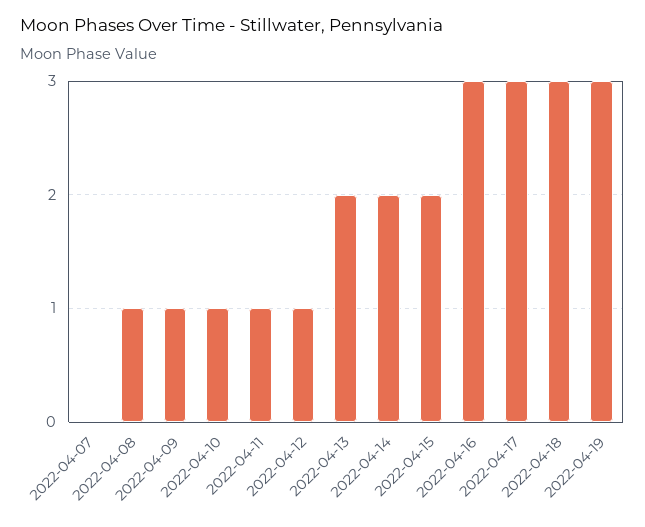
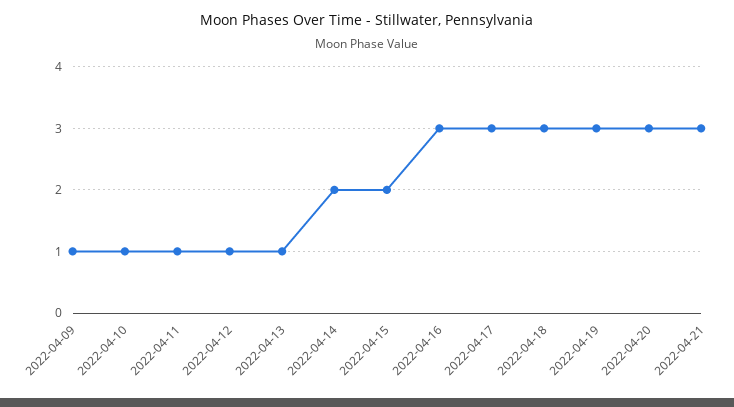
2022-04-07: 0 -> none
2022-04-08: 1 -> none
2022-04-13: 2 -> 1
2022-04-20: none -> 3
2022-04-21: none -> 3

